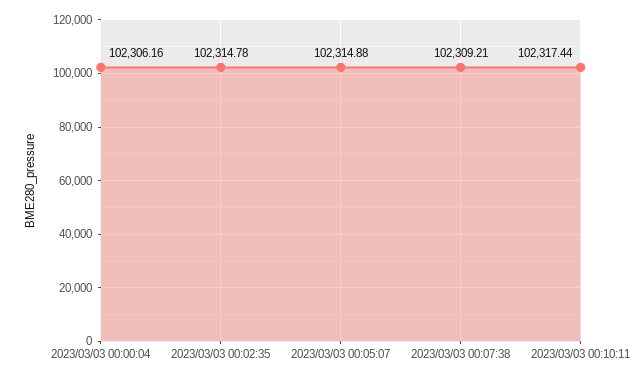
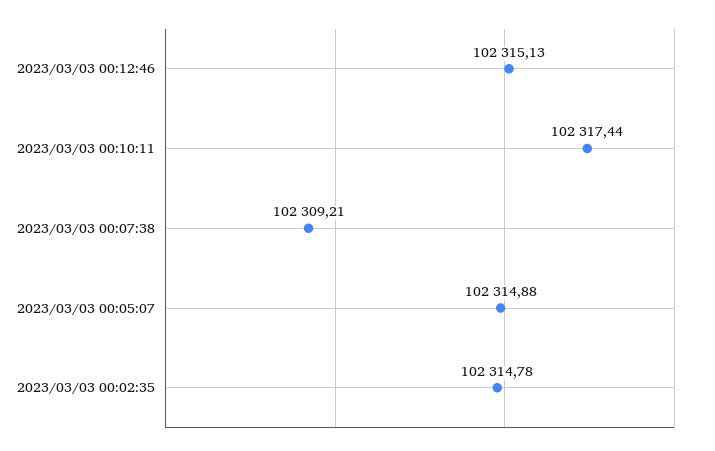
2023/03/03 00:00:04: 102306.16 -> none
2023/03/03 00:12:46: none -> 102315.13

